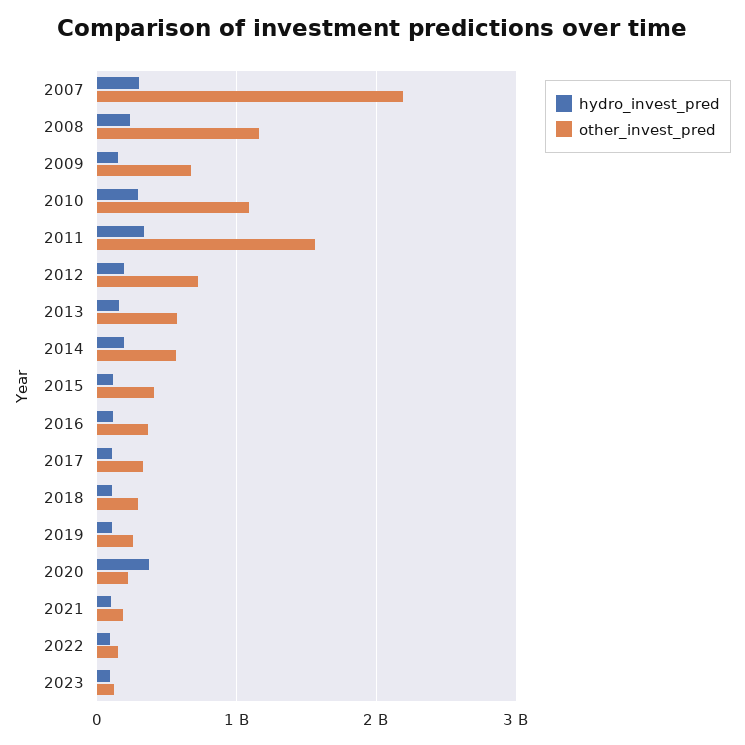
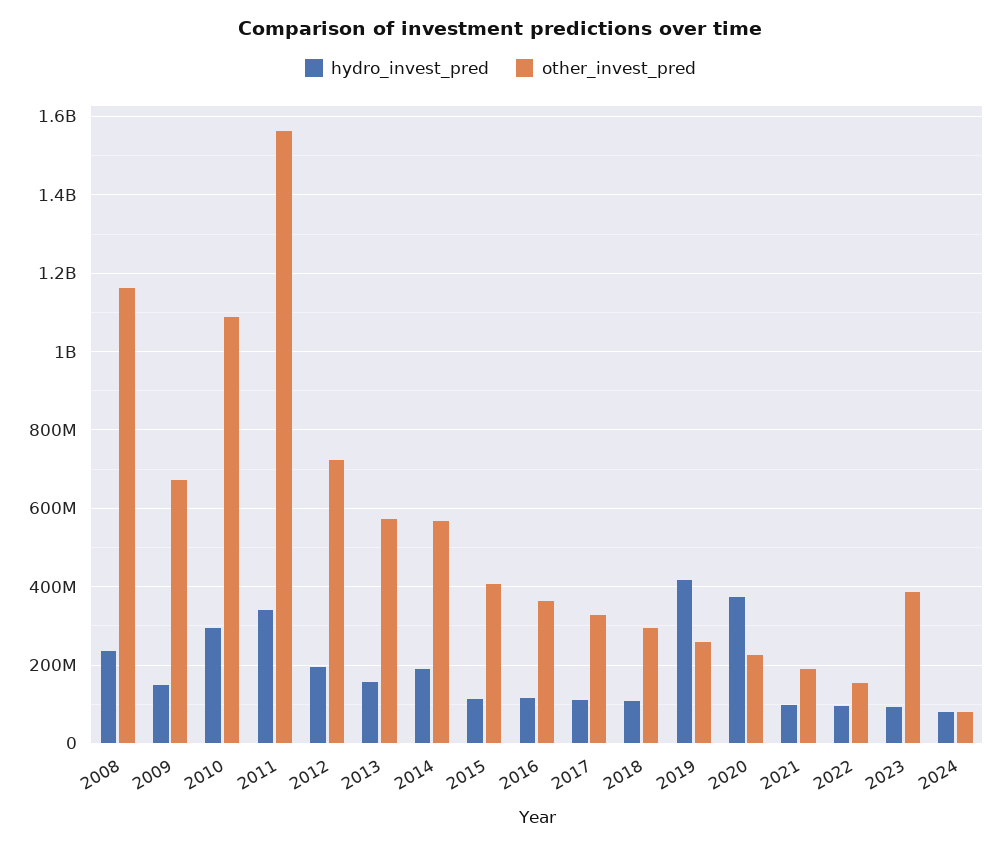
hydro_invest_pred, 2007: 300000000 -> none
other_invest_pred, 2007: 2200000000 -> none
hydro_invest_pred, 2019: 100000000 -> 420000000
other_invest_pred, 2023: 100000000 -> 380000000
hydro_invest_pred, 2024: none -> 80000000
other_invest_pred, 2024: none -> 80000000

